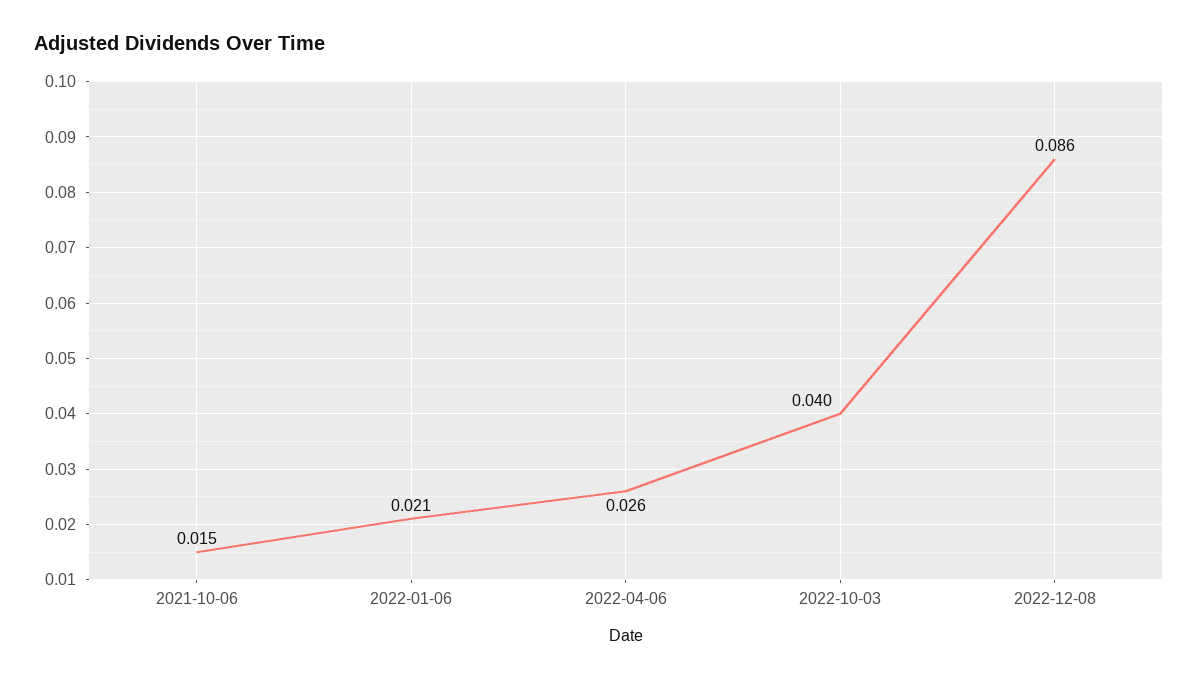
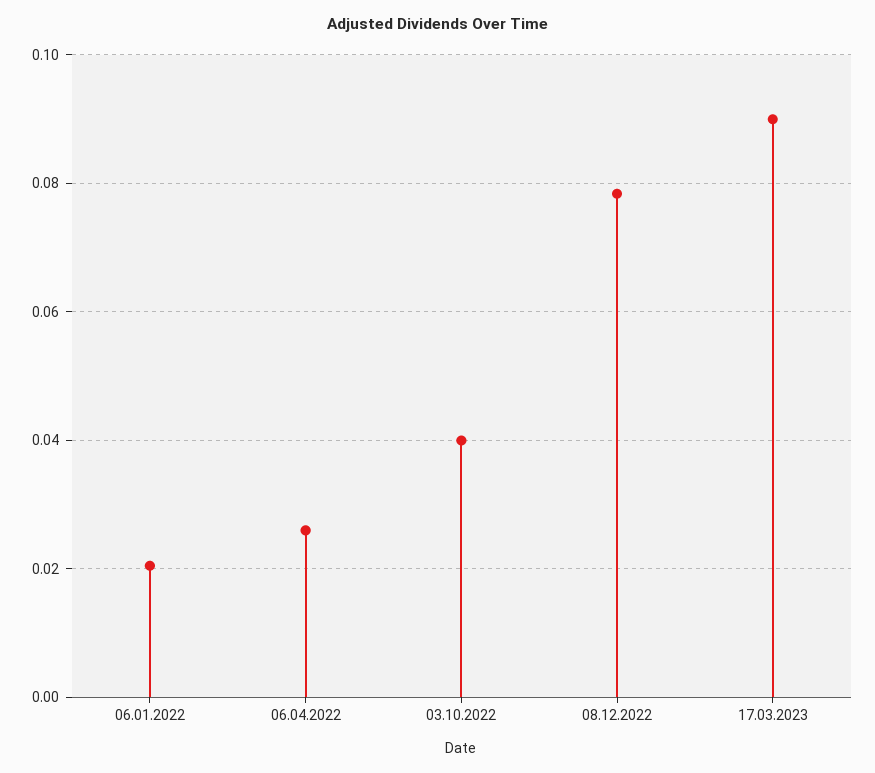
2021-10-06: 0.015 -> none
2022-12-08: 0.086 -> 0.078
17.03.2023: none -> 0.09

